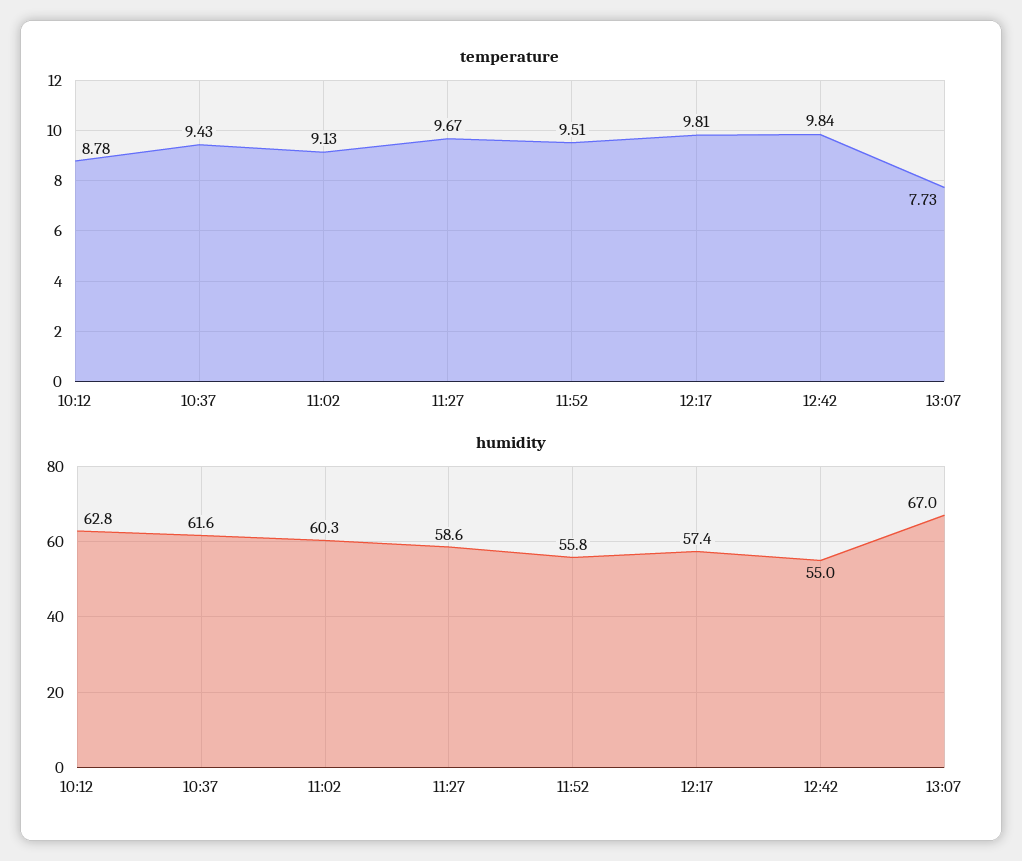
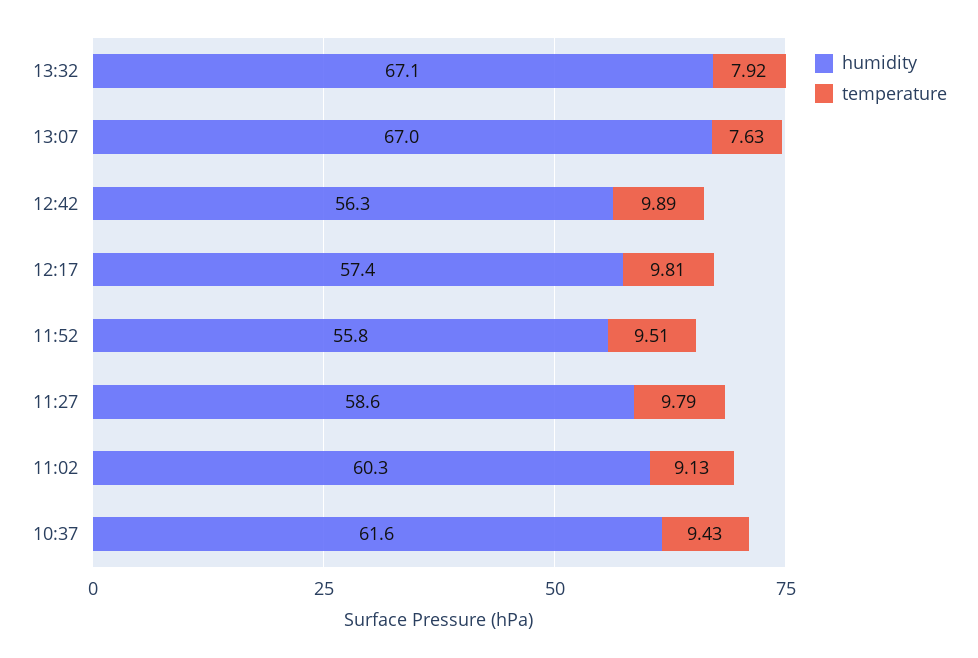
temperature, 10:12: 8.78 -> none
temperature, 11:27: 9.67 -> 9.79
temperature, 12:42: 9.84 -> 9.89
temperature, 13:07: 7.73 -> 7.63
humidity, 10:12: 62.8 -> none
humidity, 12:42: 55 -> 56.3
humidity, 13:32: none -> 67.1
temperature, 13:32: none -> 7.92

